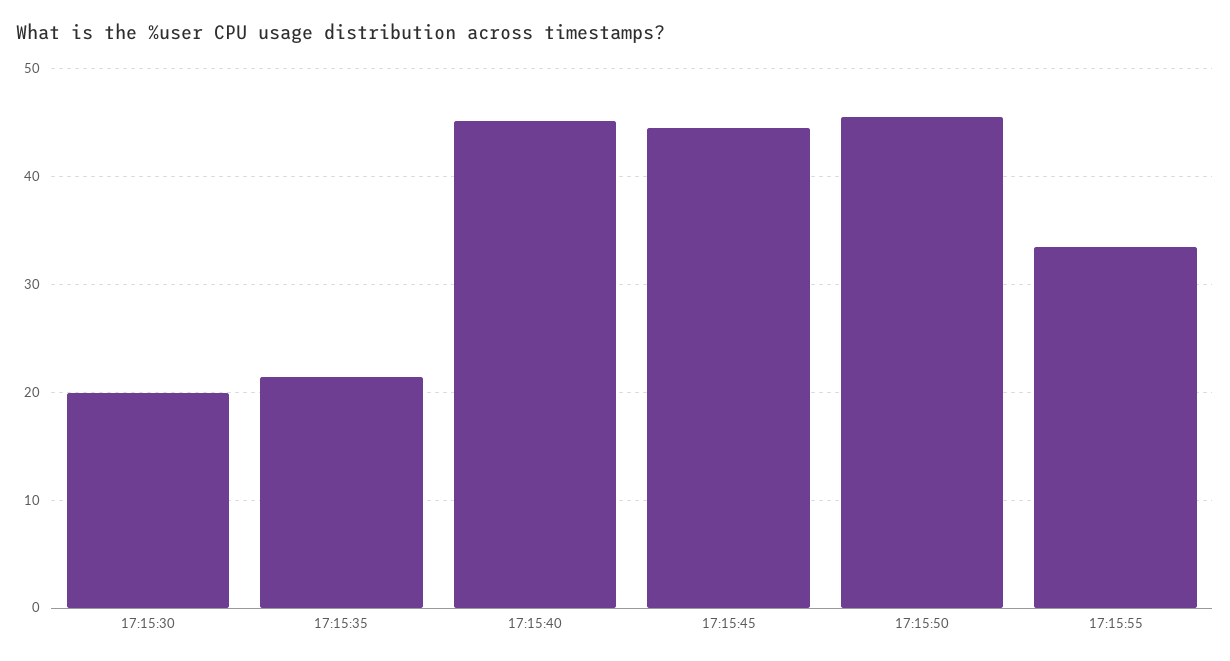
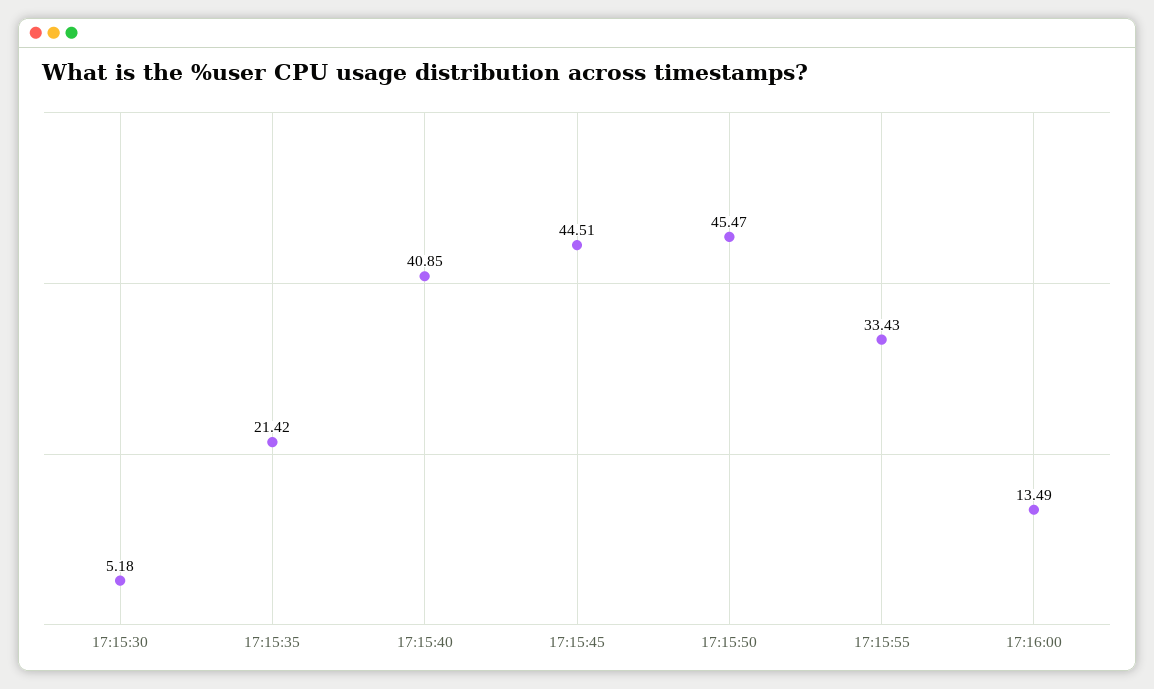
17:15:30: 20 -> 5.18
17:15:40: 45 -> 40.85
17:16:00: none -> 13.49

